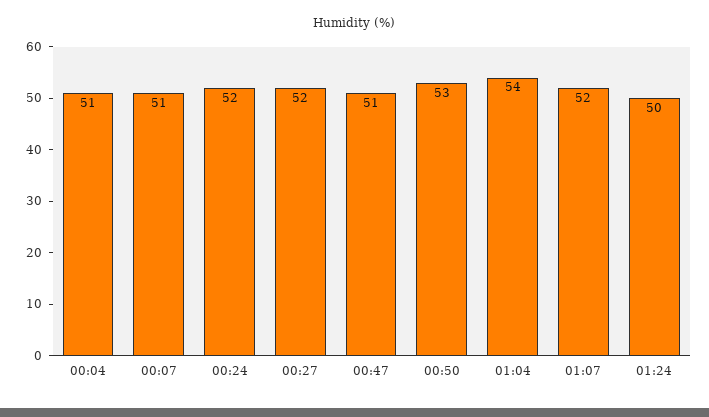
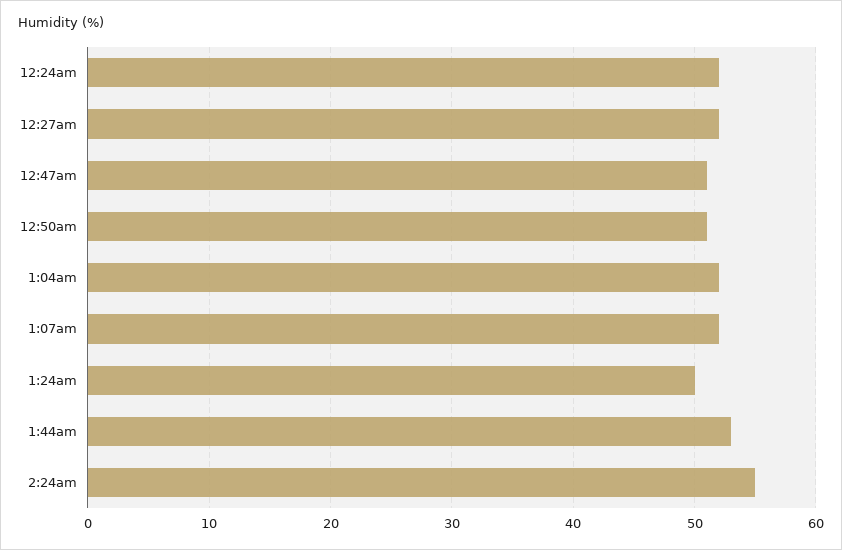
00:04: 51 -> none
00:07: 51 -> none
00:50: 53 -> 51
01:04: 54 -> 52
1:44am: none -> 53
2:24am: none -> 55

